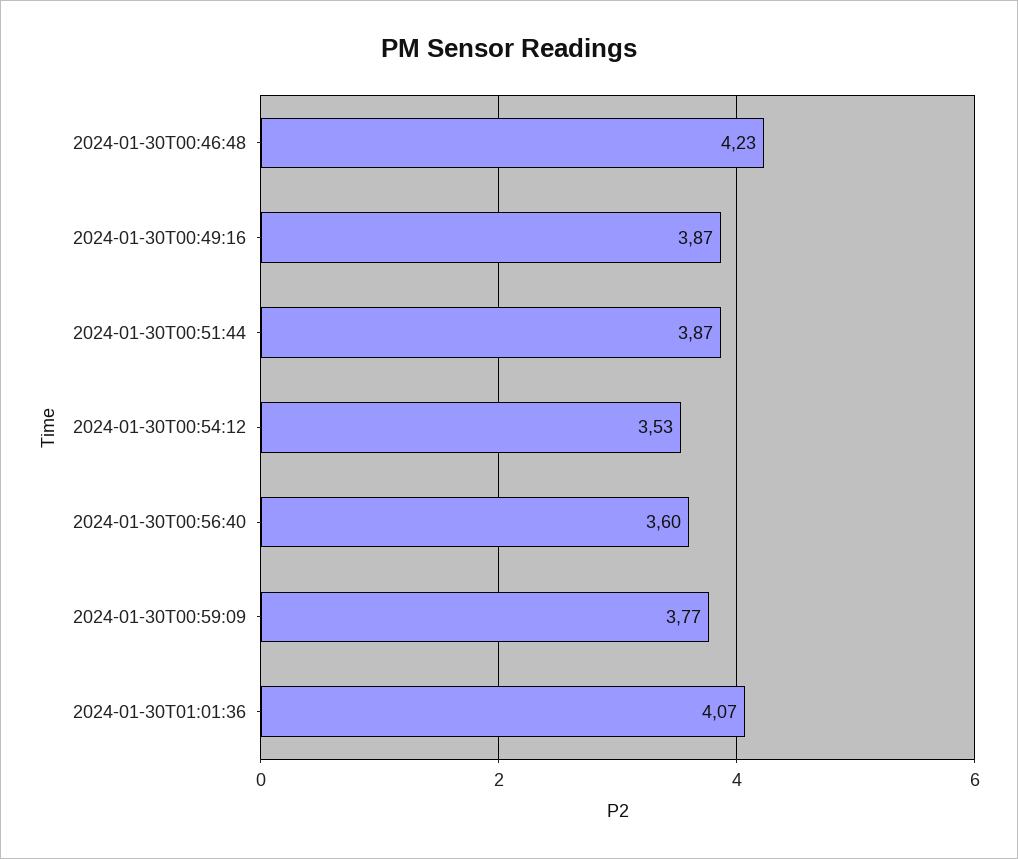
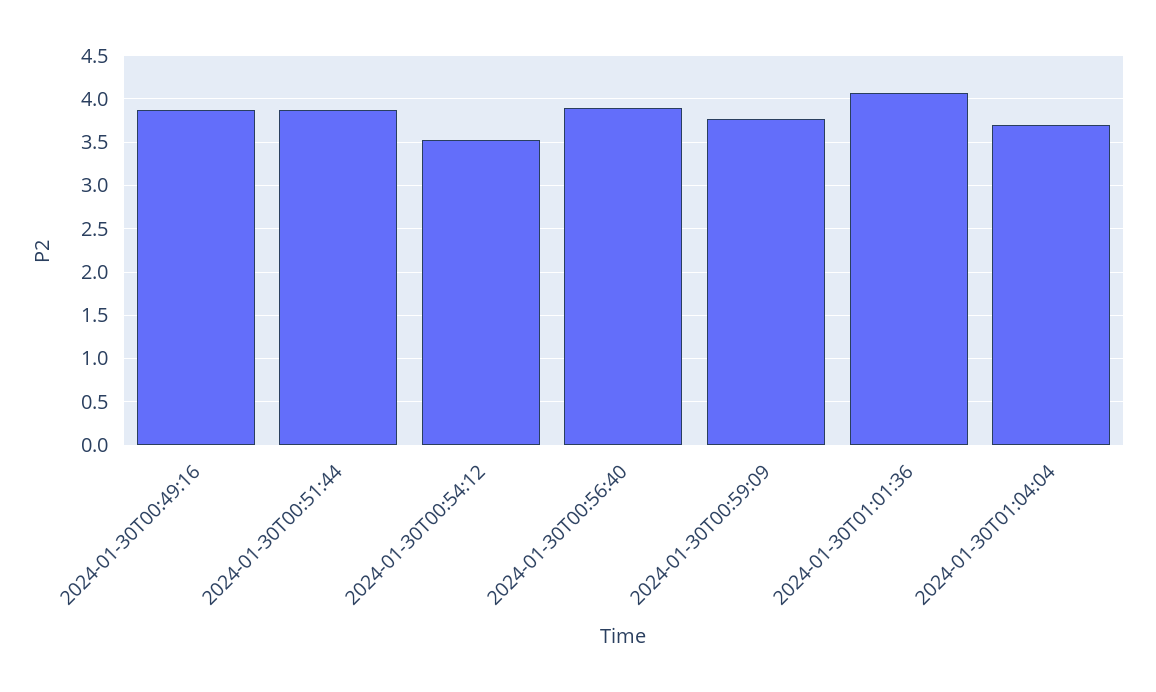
2024-01-30T00:46:48: 4.23 -> none
2024-01-30T00:56:40: 3.6 -> 3.9
2024-01-30T01:04:04: none -> 3.7

